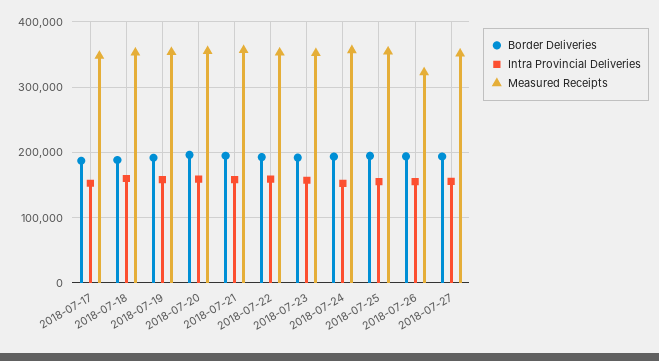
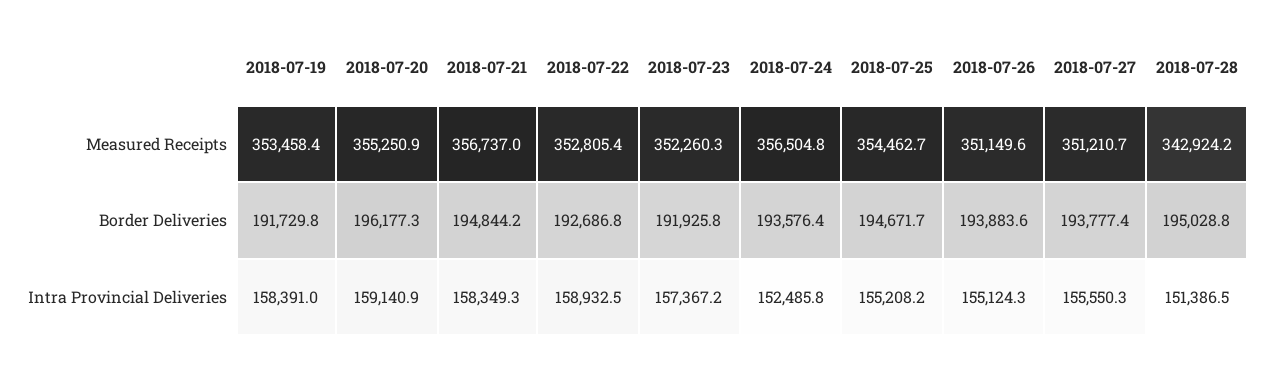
Border Deliveries, 2018-07-17: 190000 -> none
Intra Provincial Deliveries, 2018-07-17: 150000 -> none
Measured Receipts, 2018-07-17: 350000 -> none
Border Deliveries, 2018-07-18: 190000 -> none
Intra Provincial Deliveries, 2018-07-18: 160000 -> none
Measured Receipts, 2018-07-18: 350000 -> none
Measured Receipts, 2018-07-26: 320000 -> 351149.6
Measured Receipts, 2018-07-28: none -> 342924.2
Border Deliveries, 2018-07-28: none -> 195028.8
Intra Provincial Deliveries, 2018-07-28: none -> 151386.5

